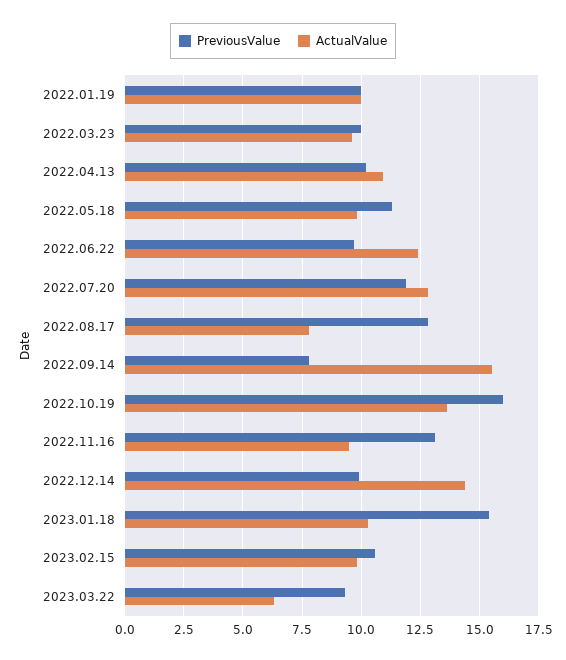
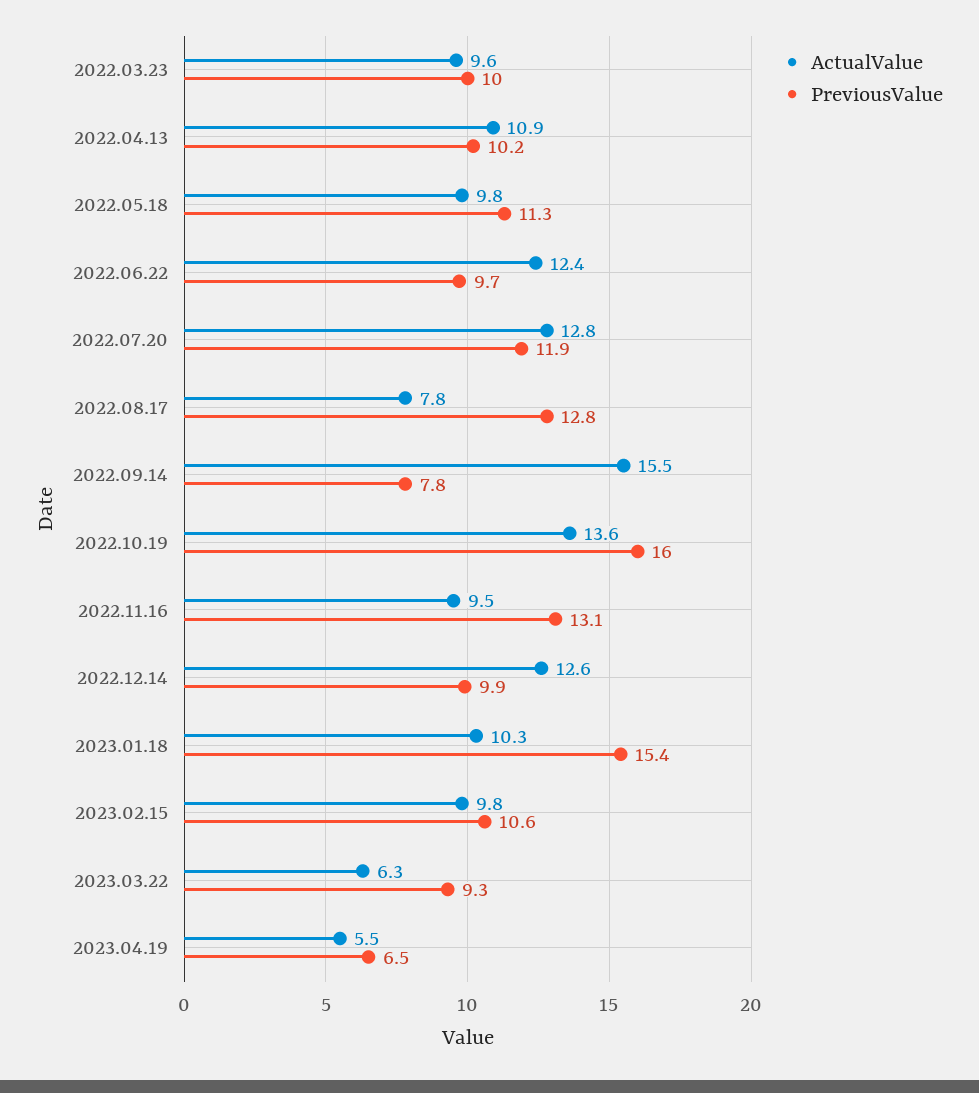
PreviousValue, 2022.01.19: 10 -> none
ActualValue, 2022.01.19: 10 -> none
ActualValue, 2022.12.14: 14.5 -> 12.6
ActualValue, 2023.04.19: none -> 5.5
PreviousValue, 2023.04.19: none -> 6.5

